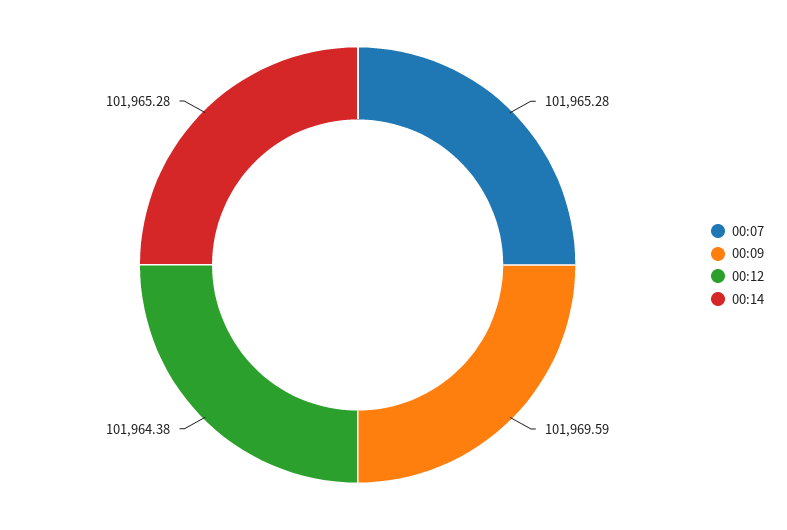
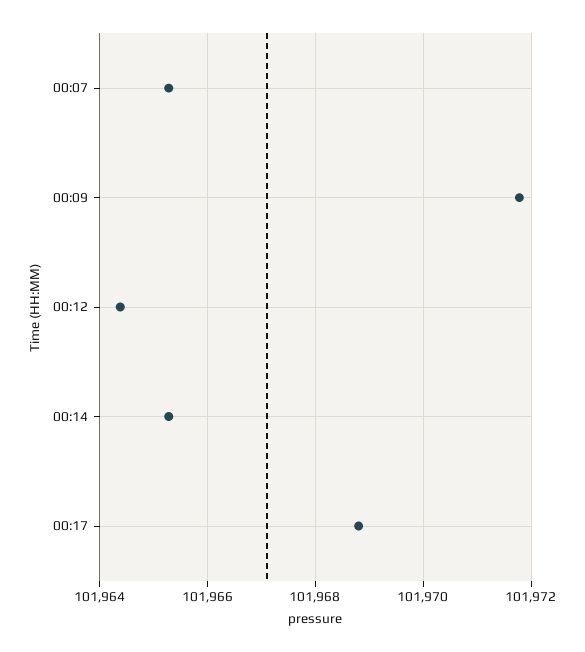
00:09: 101969.59 -> 101971.8
00:17: none -> 101968.8

